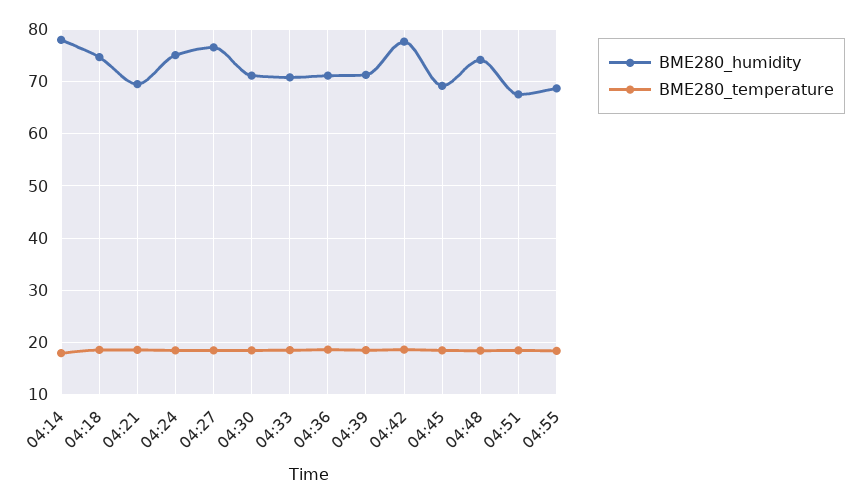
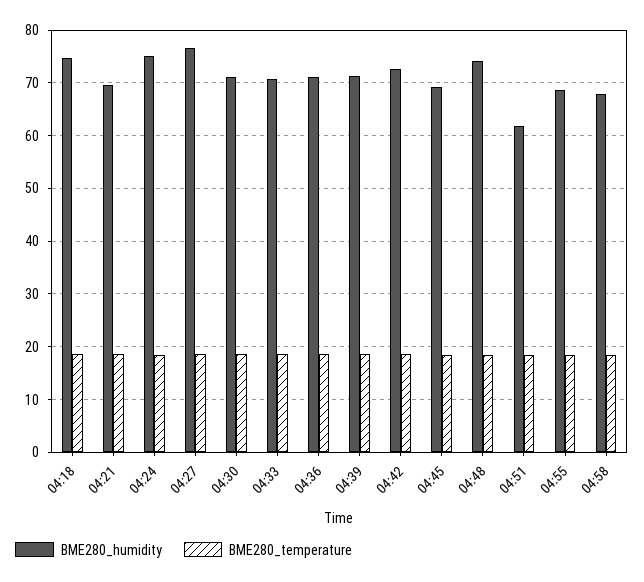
BME280_humidity, 04:14: 78 -> none
BME280_temperature, 04:14: 18 -> none
BME280_humidity, 04:42: 78 -> 72
BME280_humidity, 04:51: 68 -> 62
BME280_humidity, 04:58: none -> 68
BME280_temperature, 04:58: none -> 18

